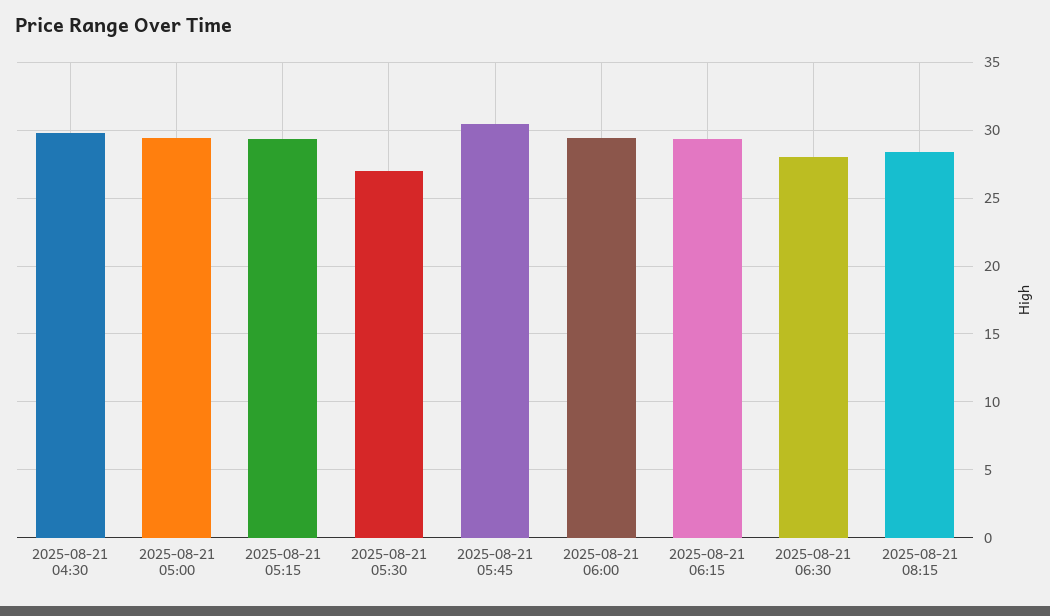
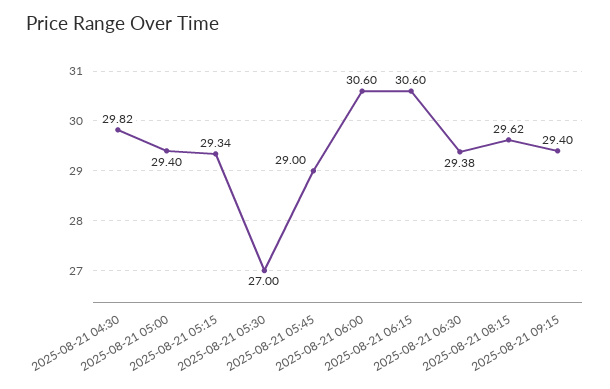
2025-08-21 05:45: 30.5 -> 29
2025-08-21 06:00: 29.5 -> 30.6
2025-08-21 06:15: 29.5 -> 30.6
2025-08-21 06:30: 28 -> 29.38
2025-08-21 08:15: 28.5 -> 29.62
2025-08-21 09:15: none -> 29.4

